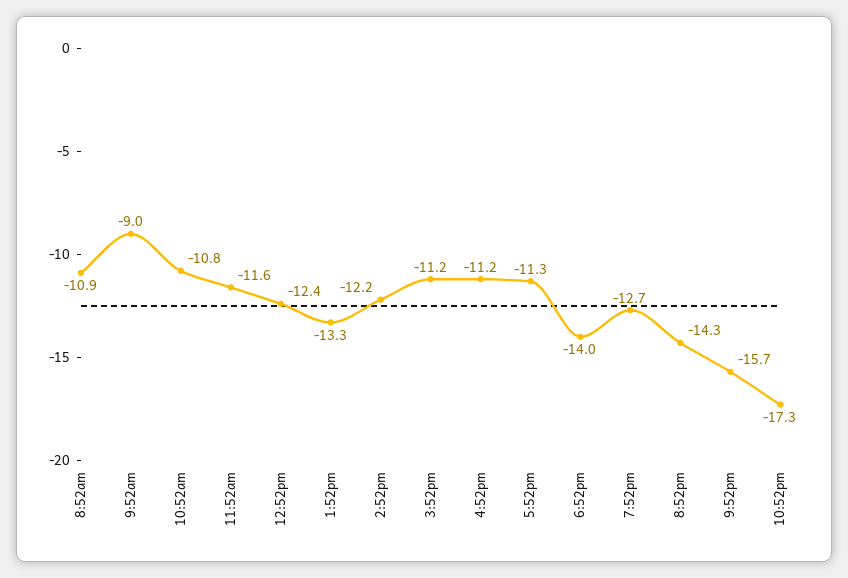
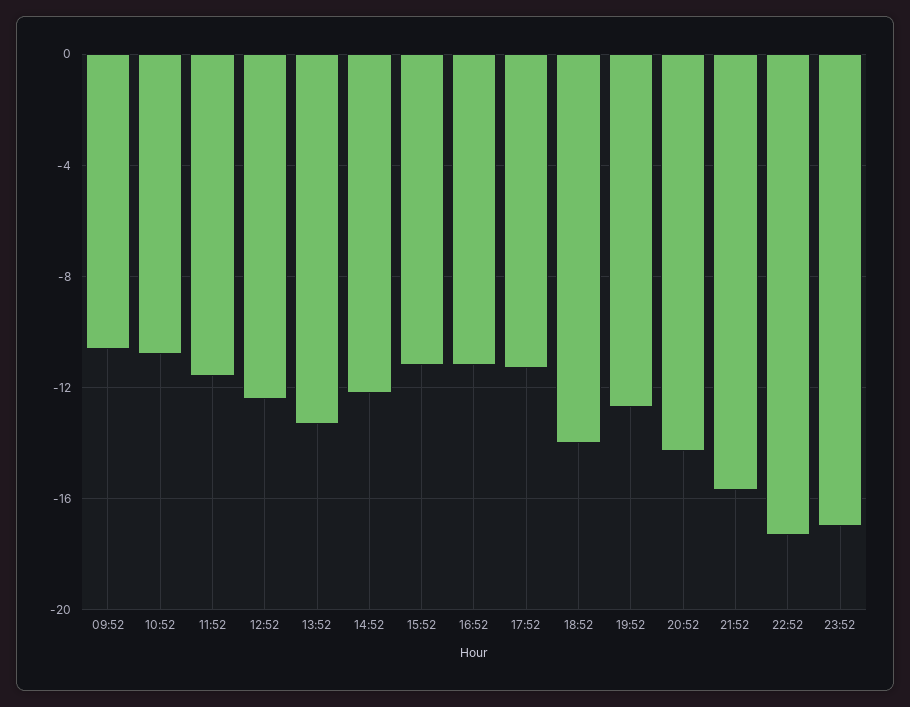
8:52am: -10.9 -> none
9:52am: -9 -> -10.5
23:52: none -> -17

